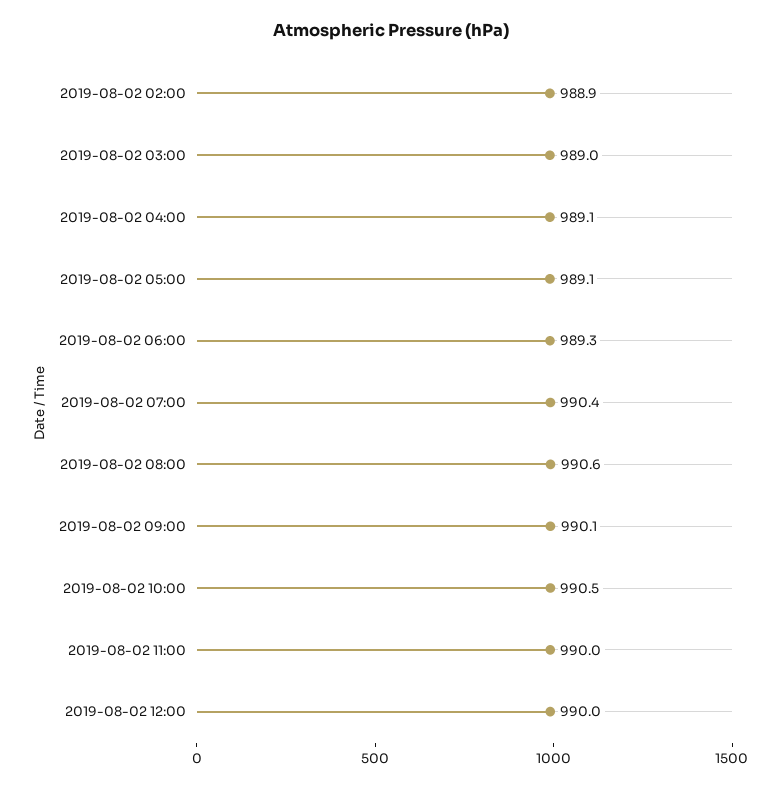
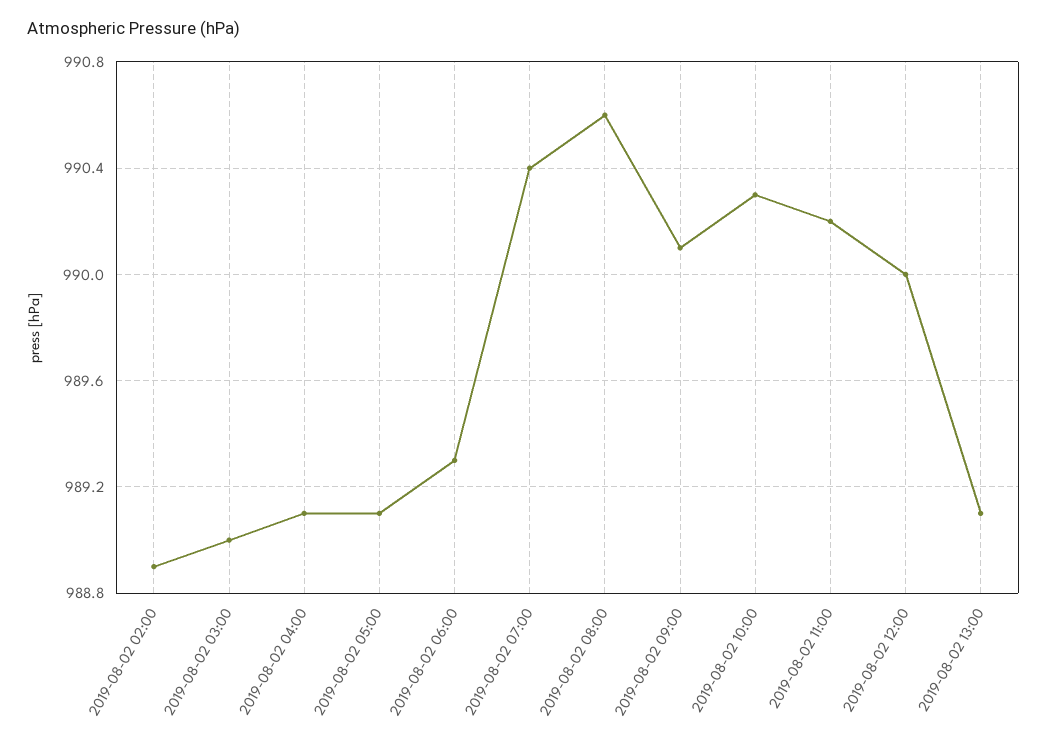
2019-08-02 10:00: 990.5 -> 990.3
2019-08-02 11:00: 990 -> 990.2
2019-08-02 13:00: none -> 989.1

